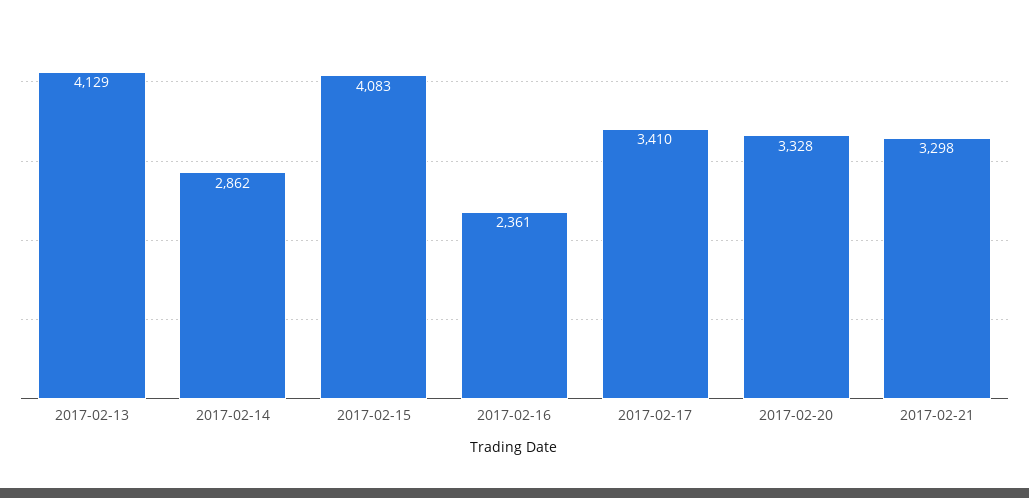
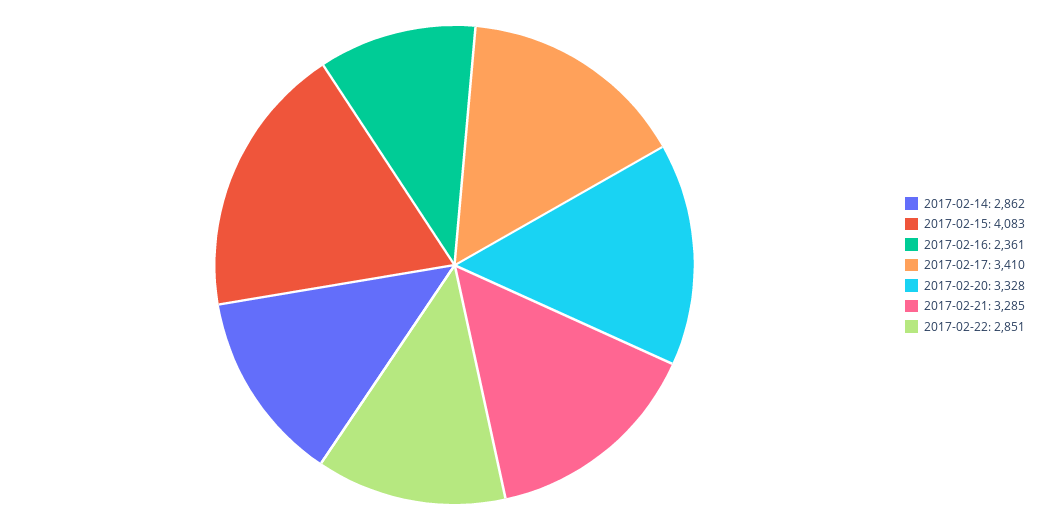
2017-02-13: 4129 -> none
2017-02-21: 3298 -> 3285
2017-02-22: none -> 2851

